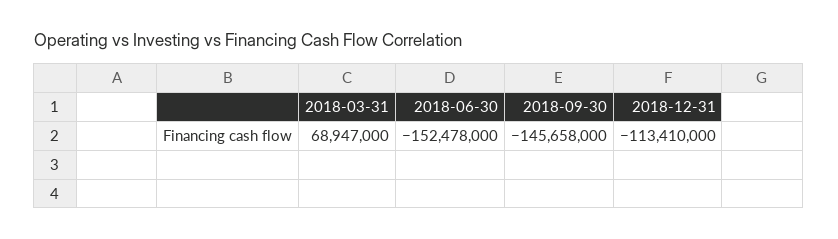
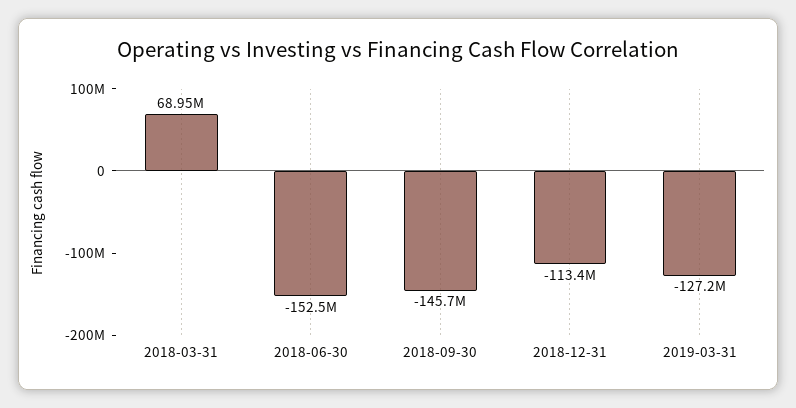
2019-03-31: none -> -127200000

